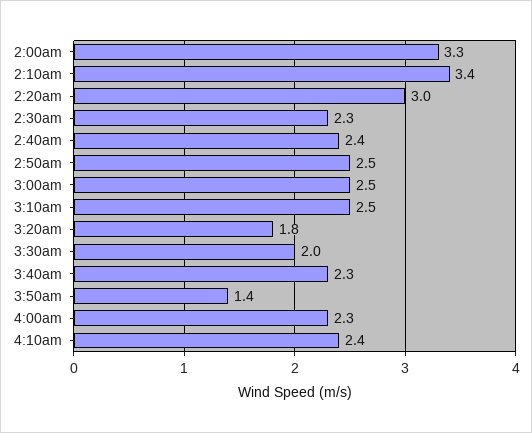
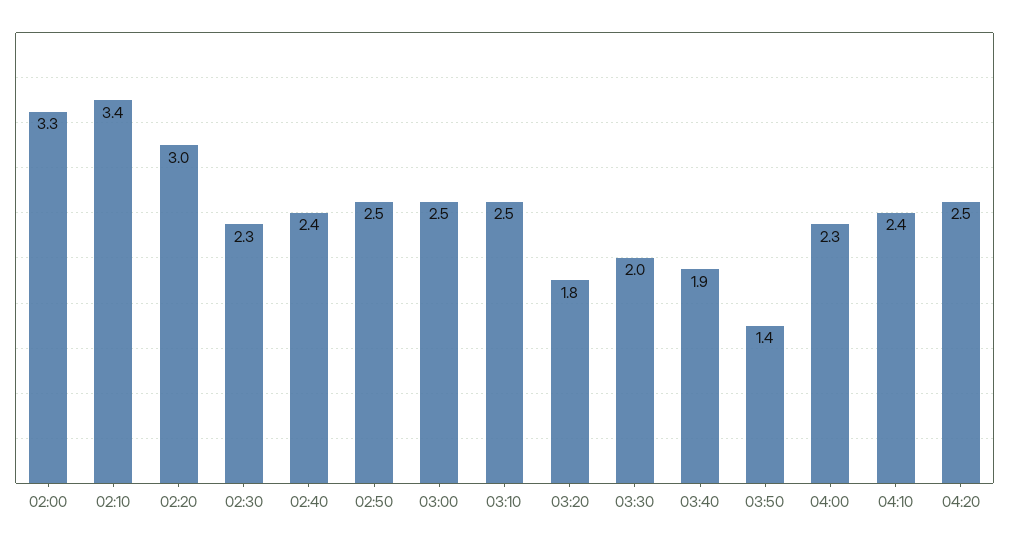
3:40am: 2.3 -> 1.9
04:20: none -> 2.5

